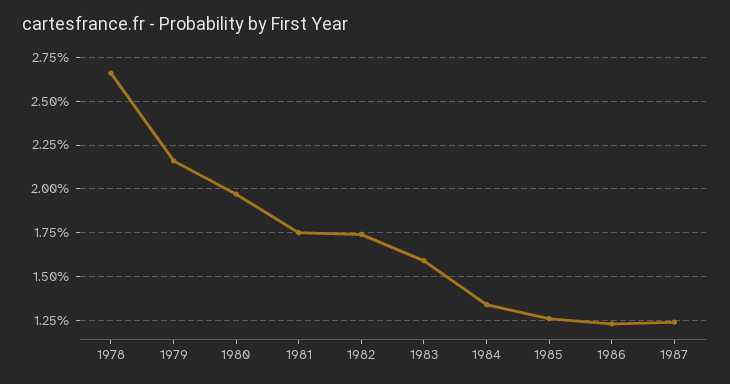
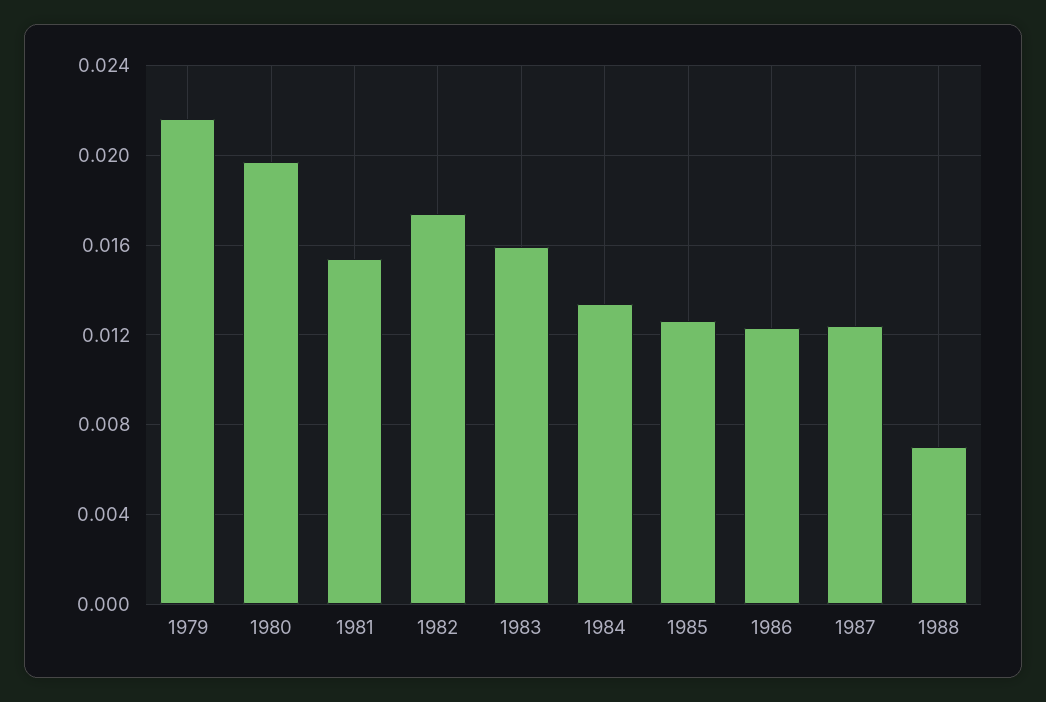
1978: 0.0265 -> none
1981: 0.0175 -> 0.0155
1988: none -> 0.007

